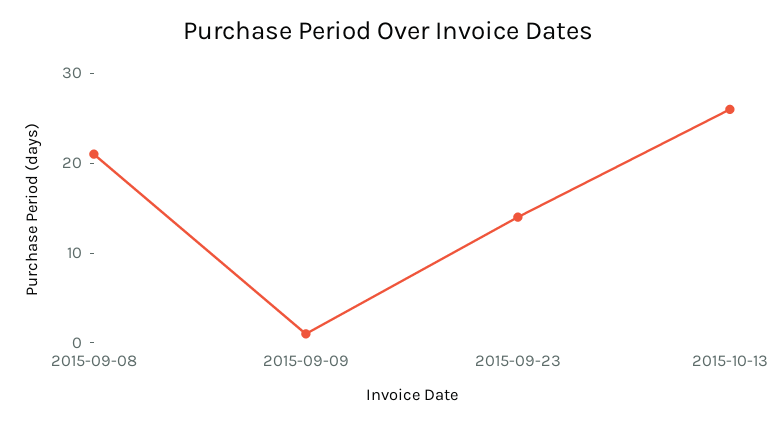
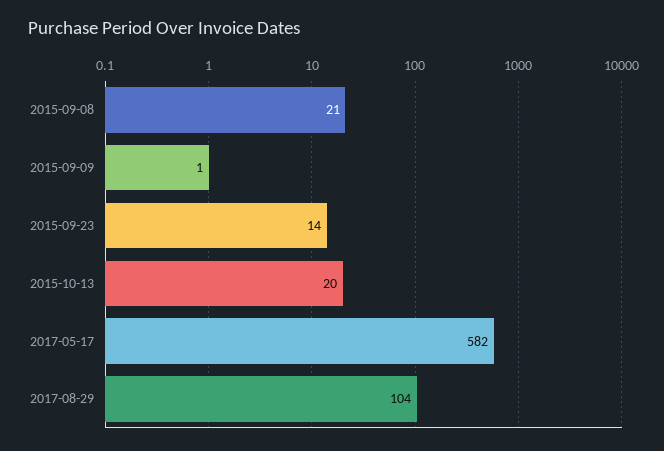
2015-10-13: 26 -> 20
2017-05-17: none -> 582
2017-08-29: none -> 104

